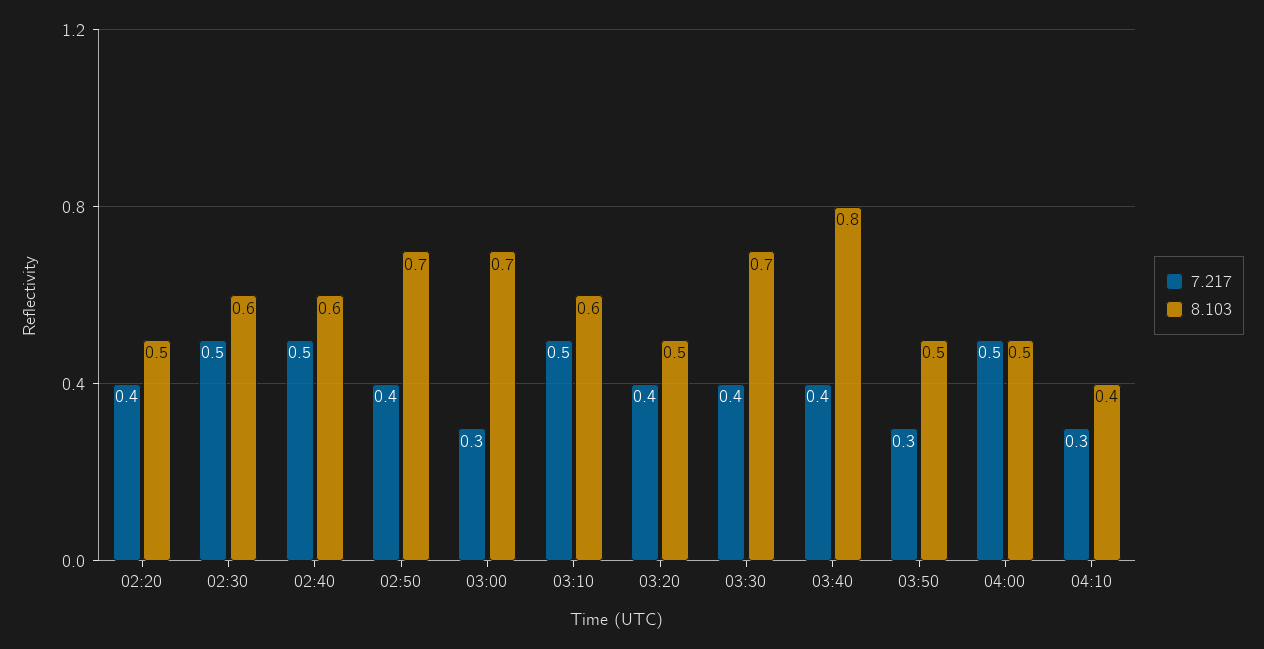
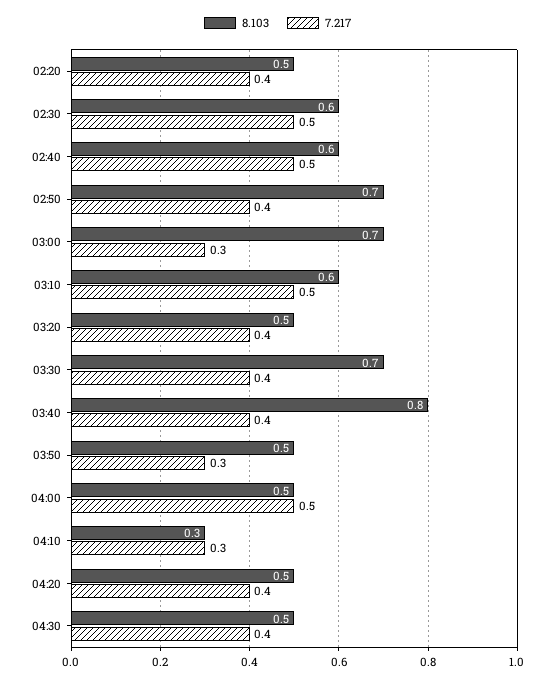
8.103, 04:10: 0.4 -> 0.3
8.103, 04:20: none -> 0.5
7.217, 04:20: none -> 0.4
8.103, 04:30: none -> 0.5
7.217, 04:30: none -> 0.4

